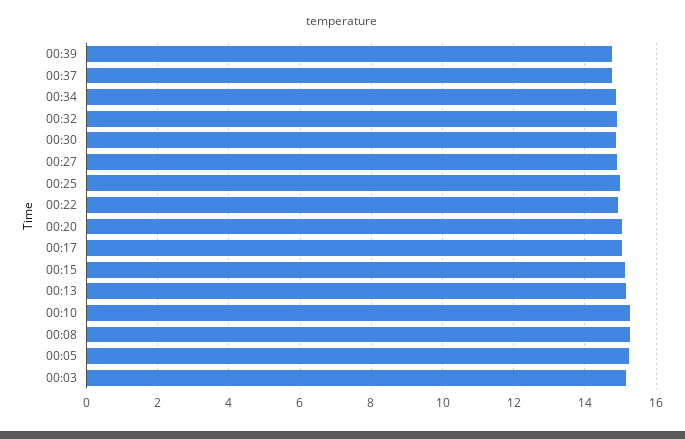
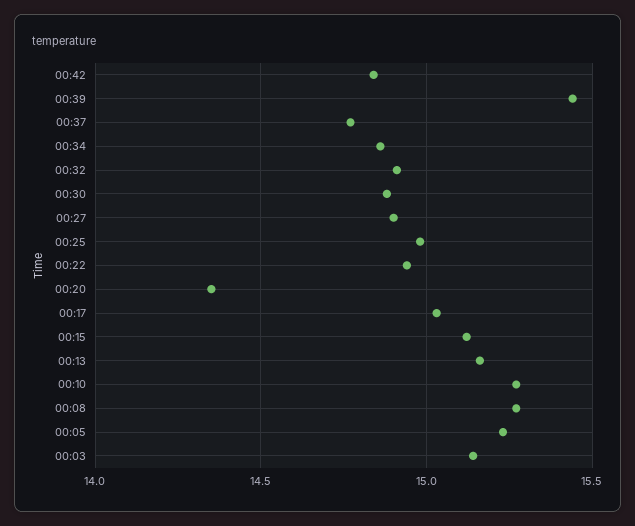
00:39: 14.8 -> 15.45
00:20: 15 -> 14.35
00:42: none -> 14.85

